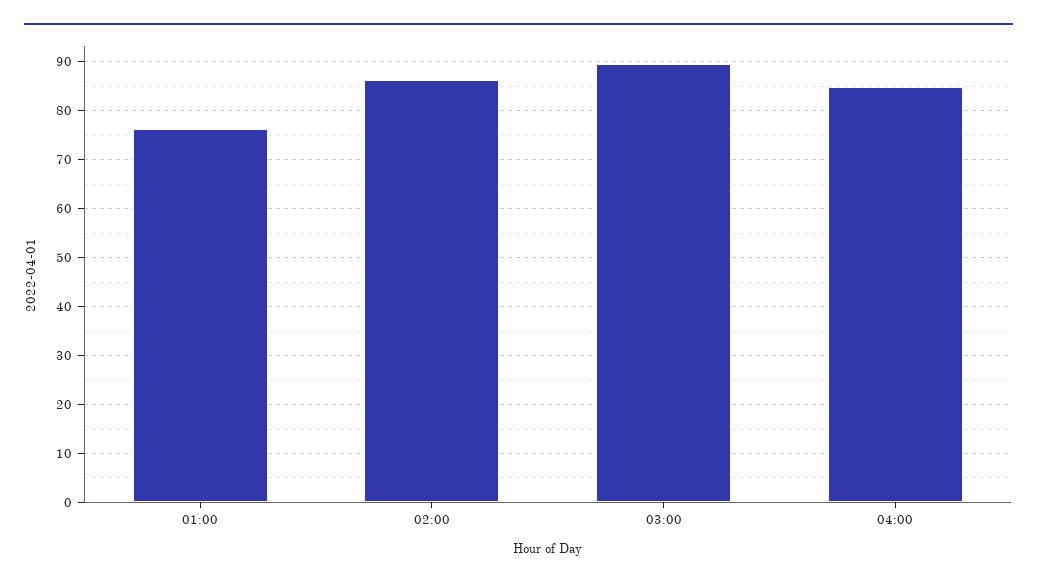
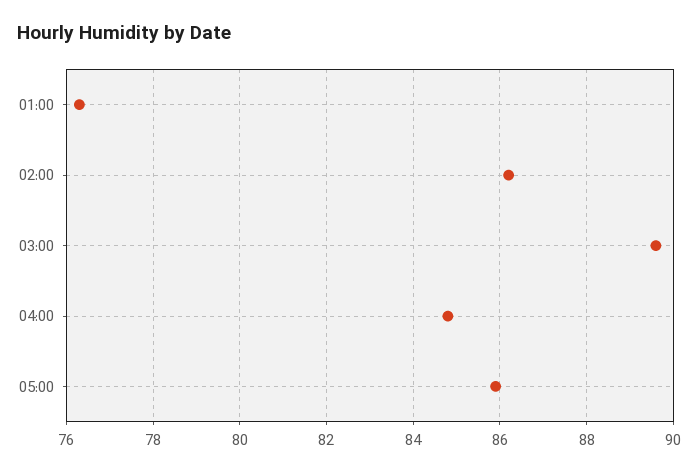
05:00: none -> 86

